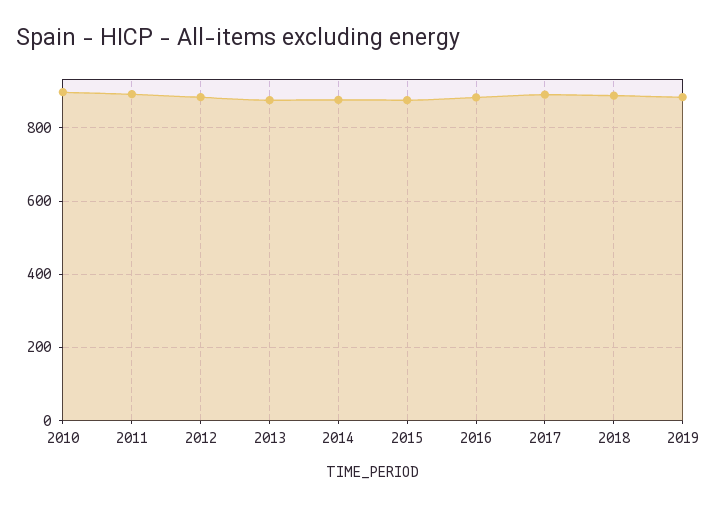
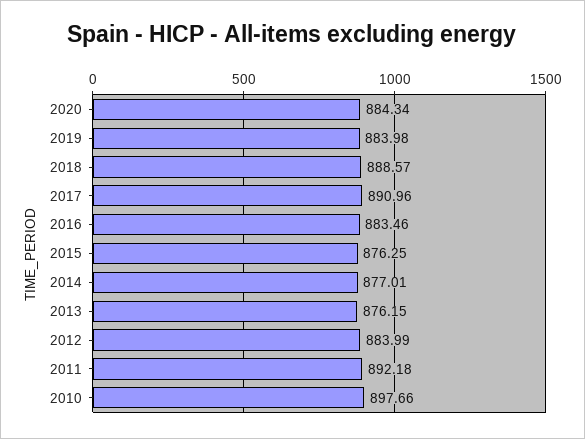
2020: none -> 884.34

